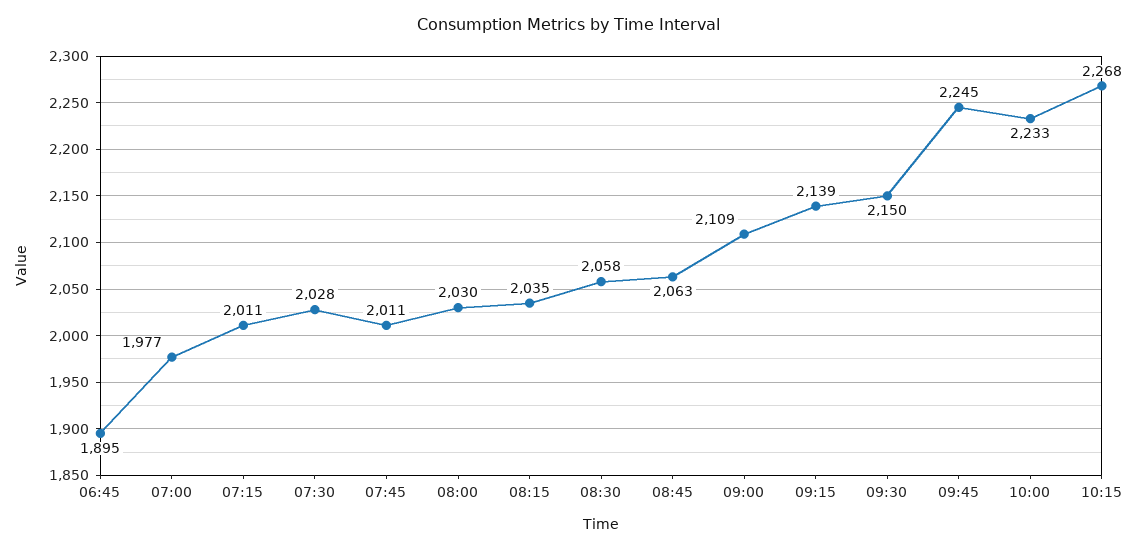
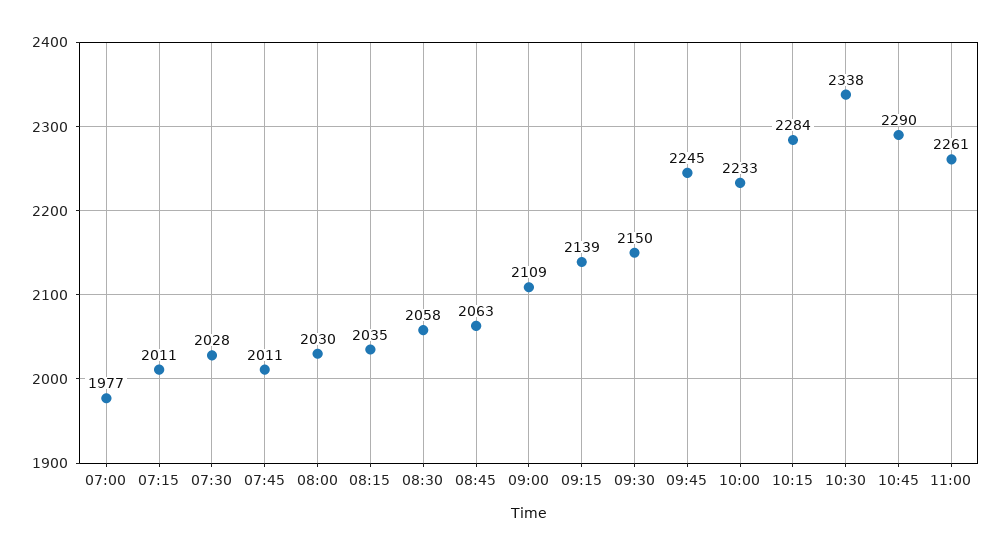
06:45: 1895 -> none
10:15: 2268 -> 2284
10:30: none -> 2338
10:45: none -> 2290
11:00: none -> 2261

